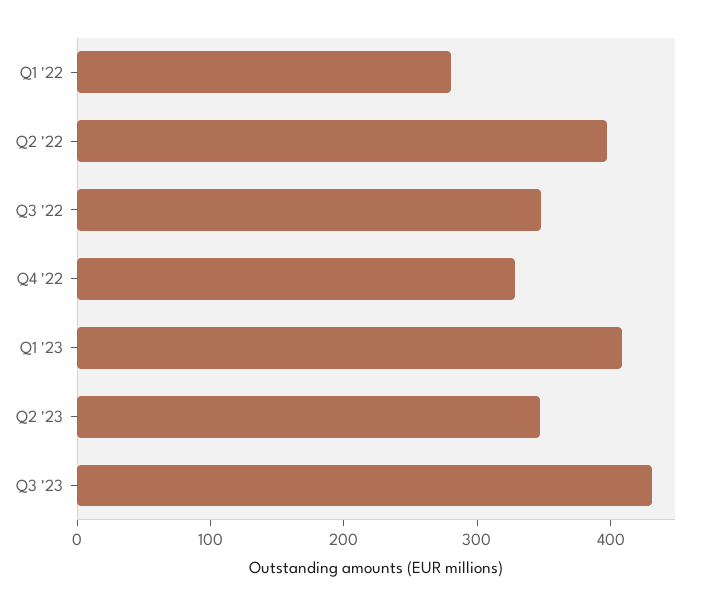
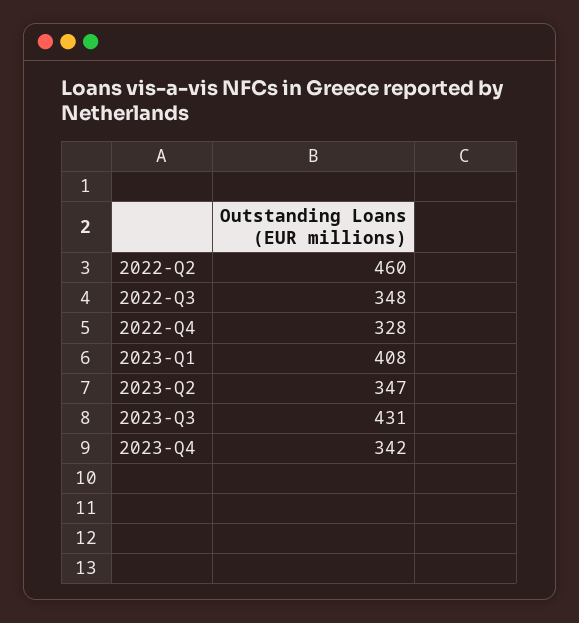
Q1 '22: 280 -> none
Q2 '22: 400 -> 460
2023-Q4: none -> 342

